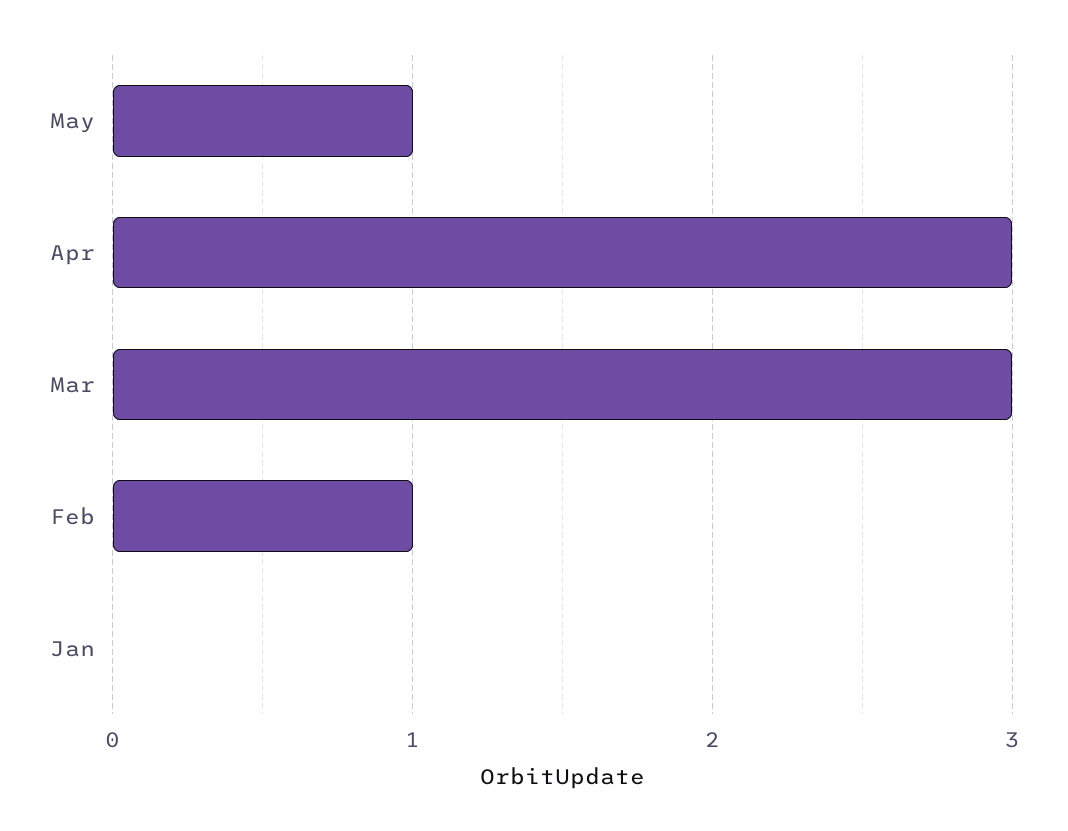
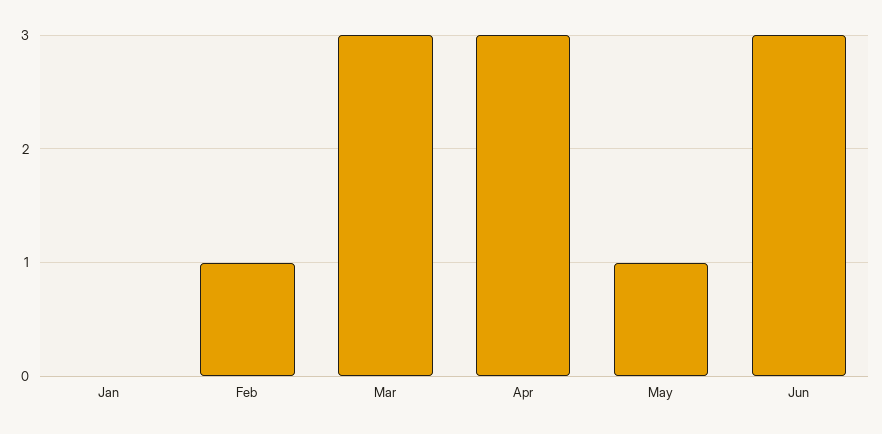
Jun: none -> 3

